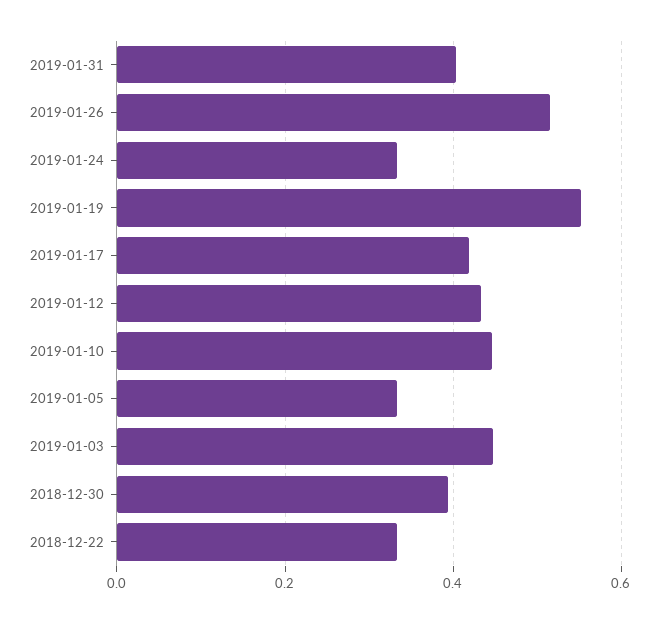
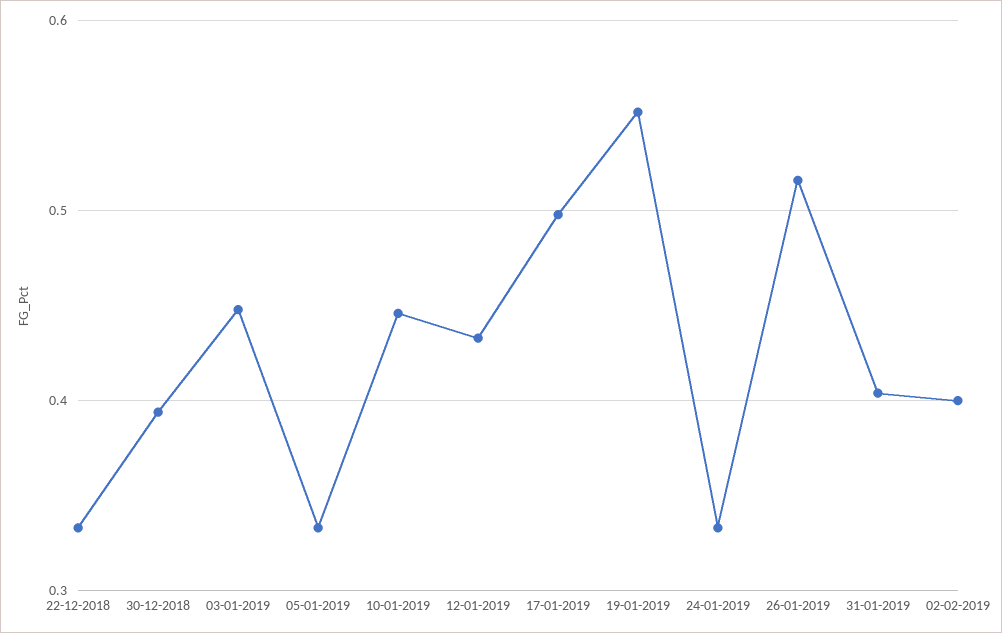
2019-01-17: 0.42 -> 0.5
02-02-2019: none -> 0.4

